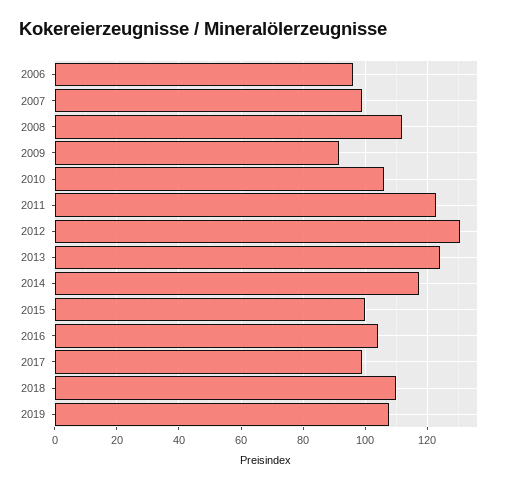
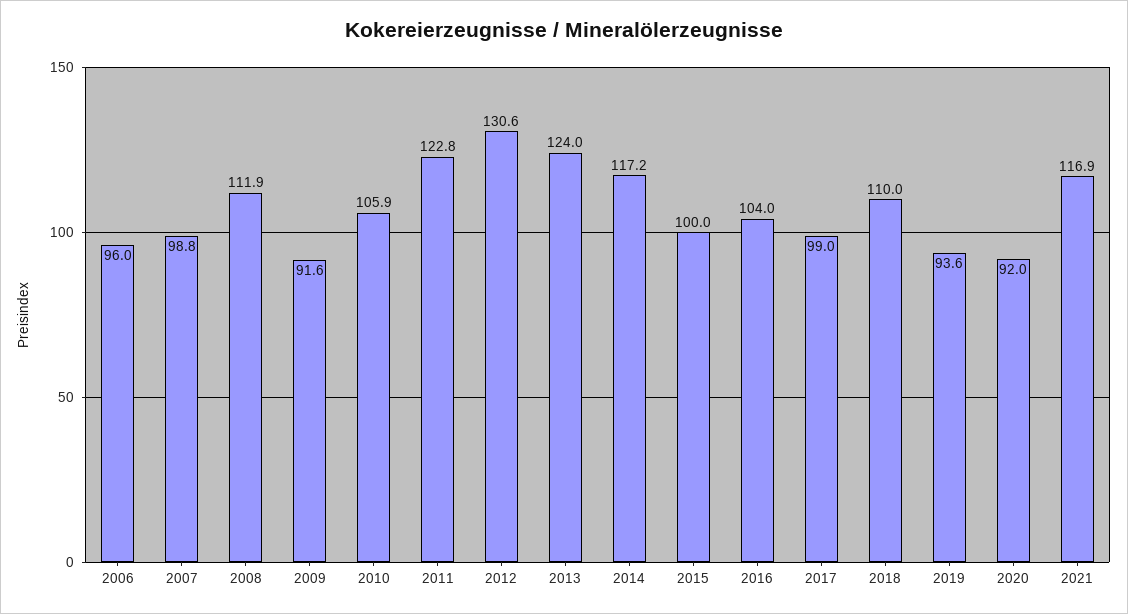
2019: 108 -> 93.6
2020: none -> 92
2021: none -> 116.9

